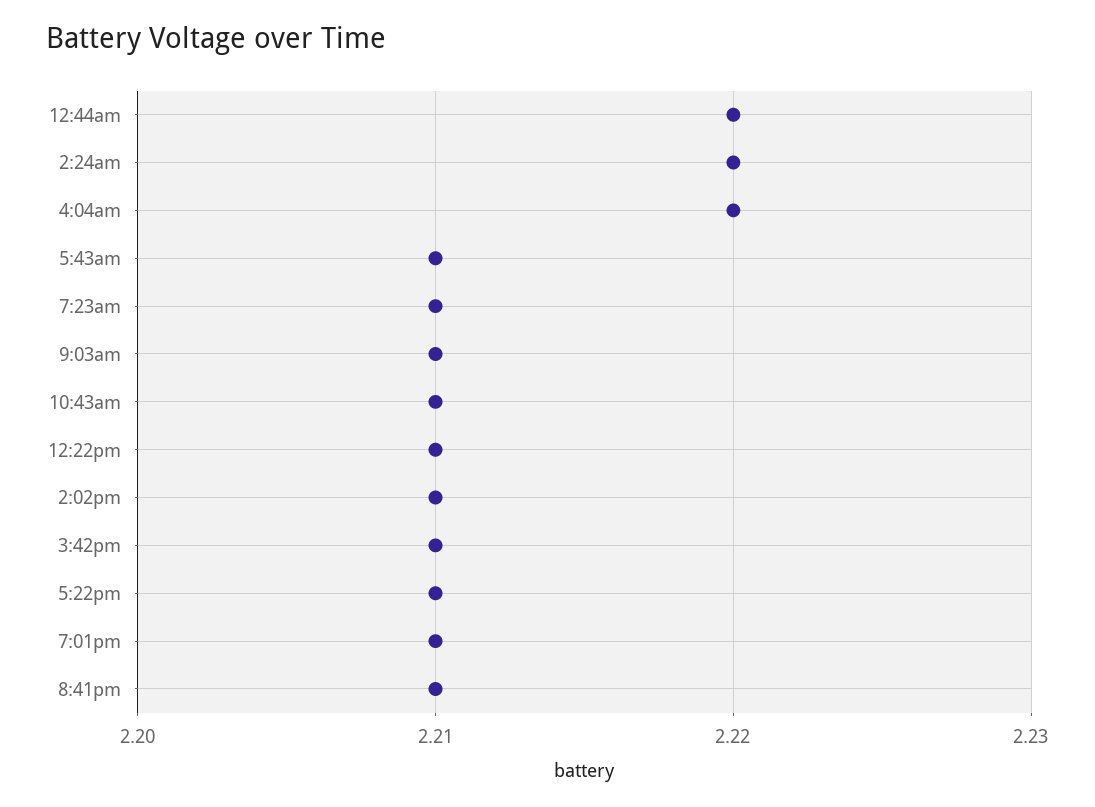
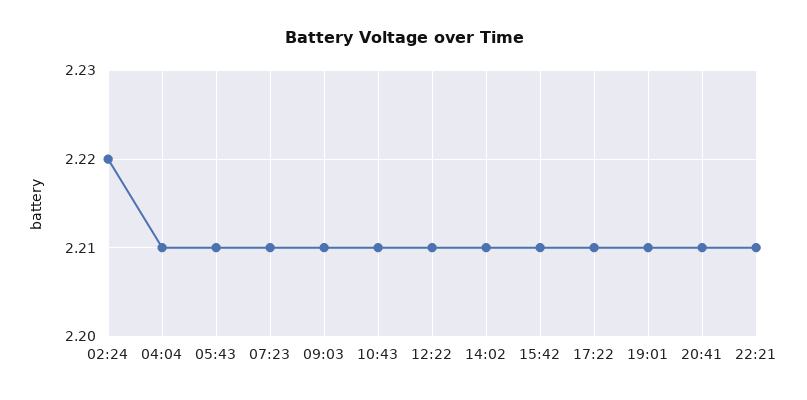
12:44am: 2.22 -> none
4:04am: 2.22 -> 2.21
22:21: none -> 2.21

